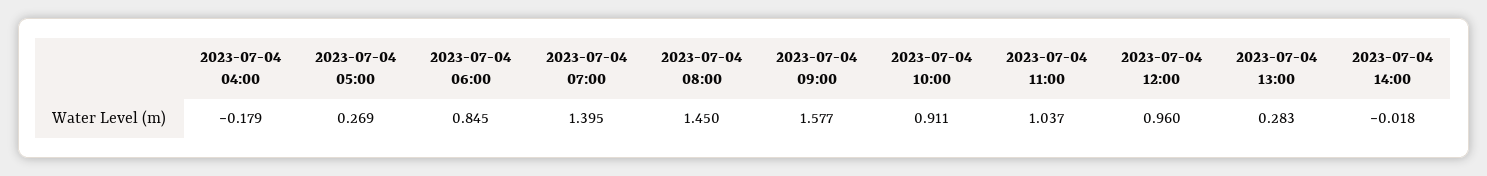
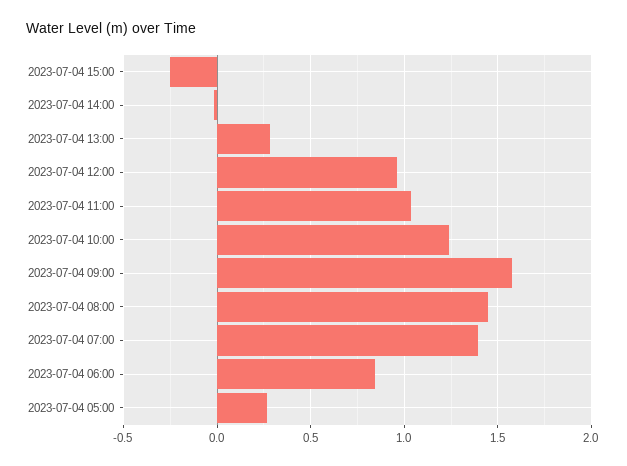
2023-07-04 04:00: -0.179 -> none
2023-07-04 10:00: 0.911 -> 1.25
2023-07-04 15:00: none -> -0.25

